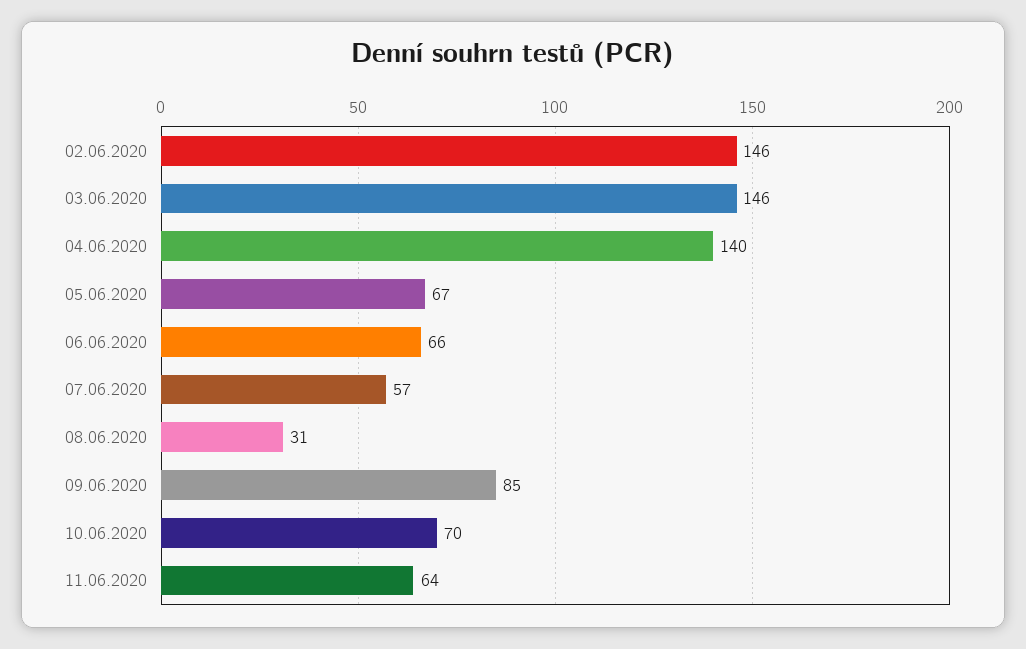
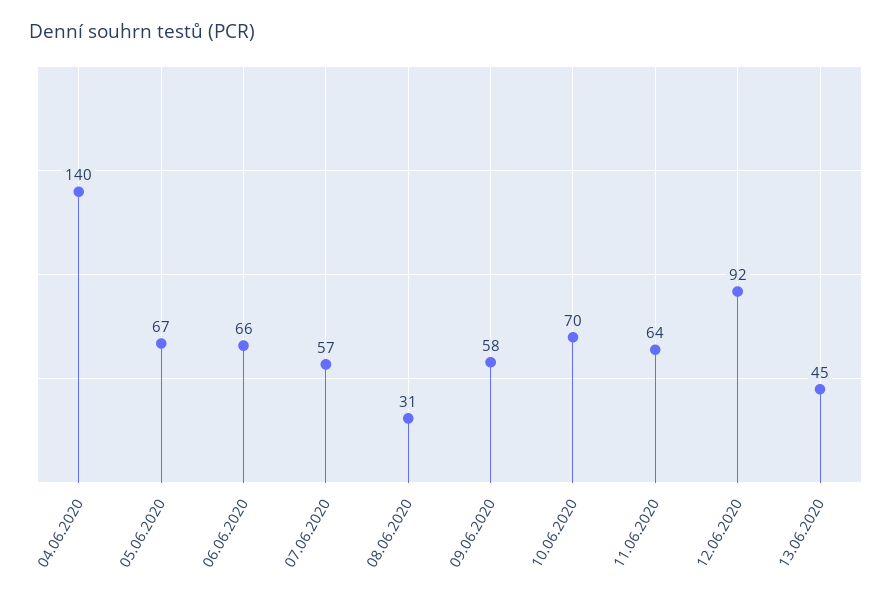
02.06.2020: 146 -> none
03.06.2020: 146 -> none
09.06.2020: 85 -> 58
12.06.2020: none -> 92
13.06.2020: none -> 45

